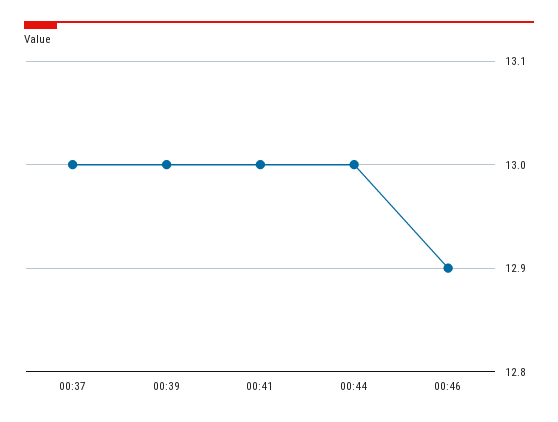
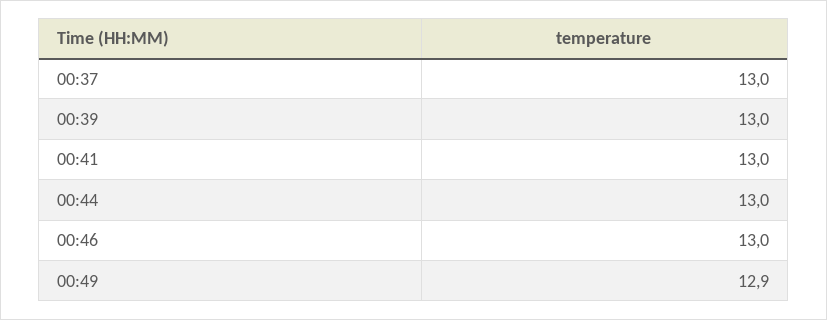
00:46: 12.9 -> 13
00:49: none -> 12.9

